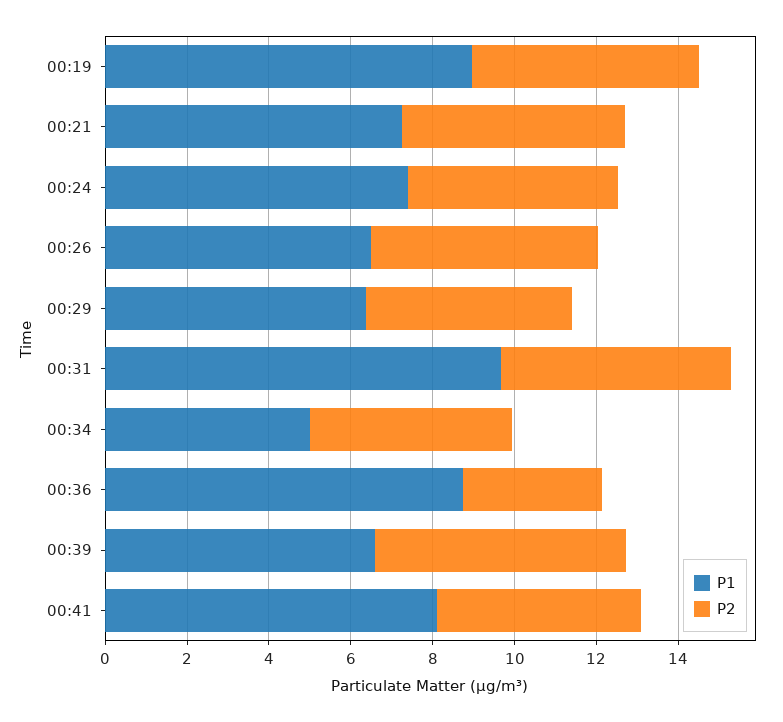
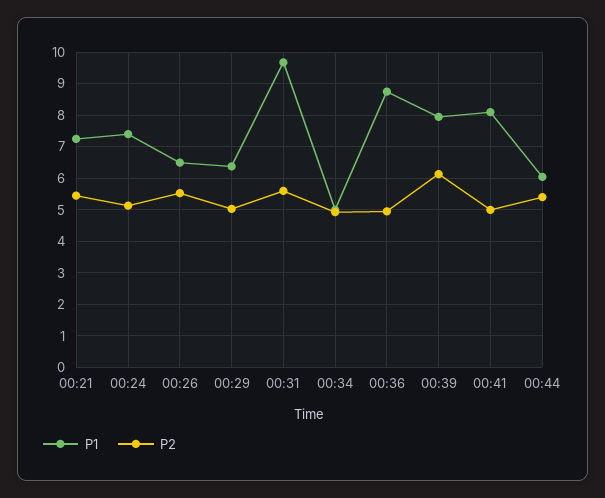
P1, 00:19: 9 -> none
P2, 00:19: 5.5 -> none
P2, 00:36: 3.5 -> 5
P1, 00:39: 6.5 -> 8
P1, 00:44: none -> 6
P2, 00:44: none -> 5.4

